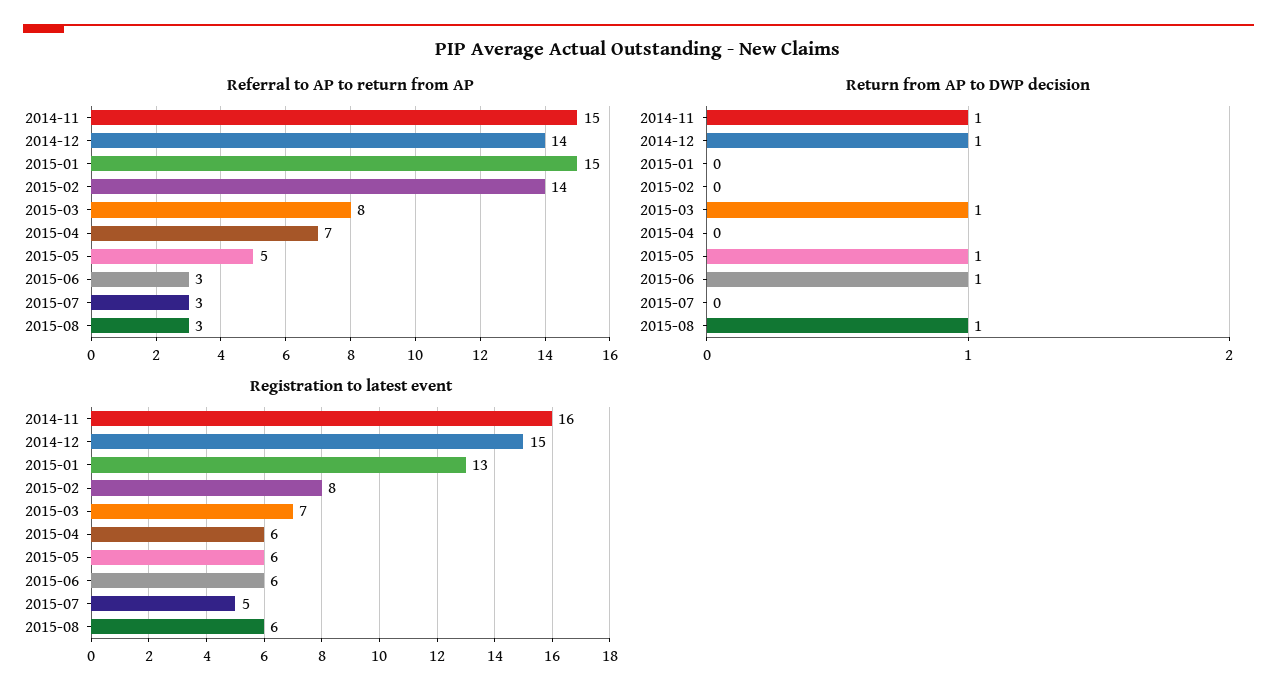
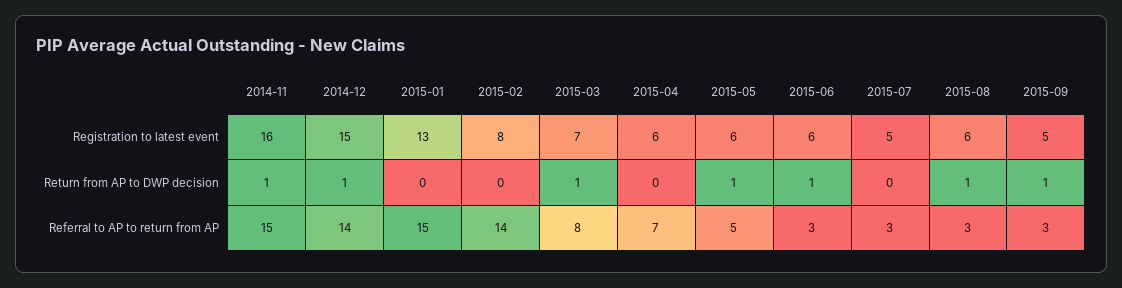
Registration to latest event, 2015-09: none -> 5
Return from AP to DWP decision, 2015-09: none -> 1
Referral to AP to return from AP, 2015-09: none -> 3

